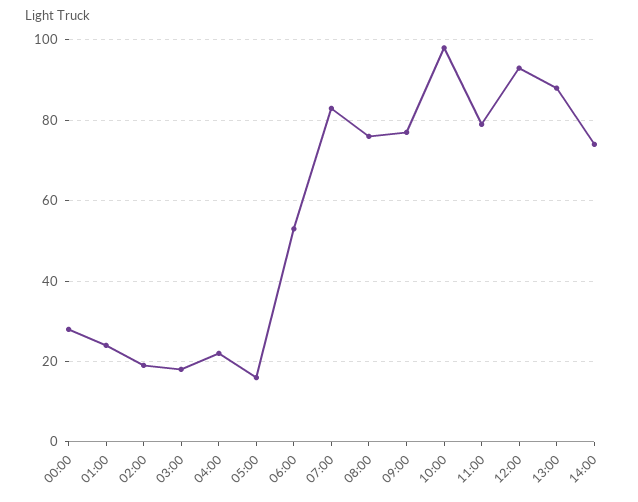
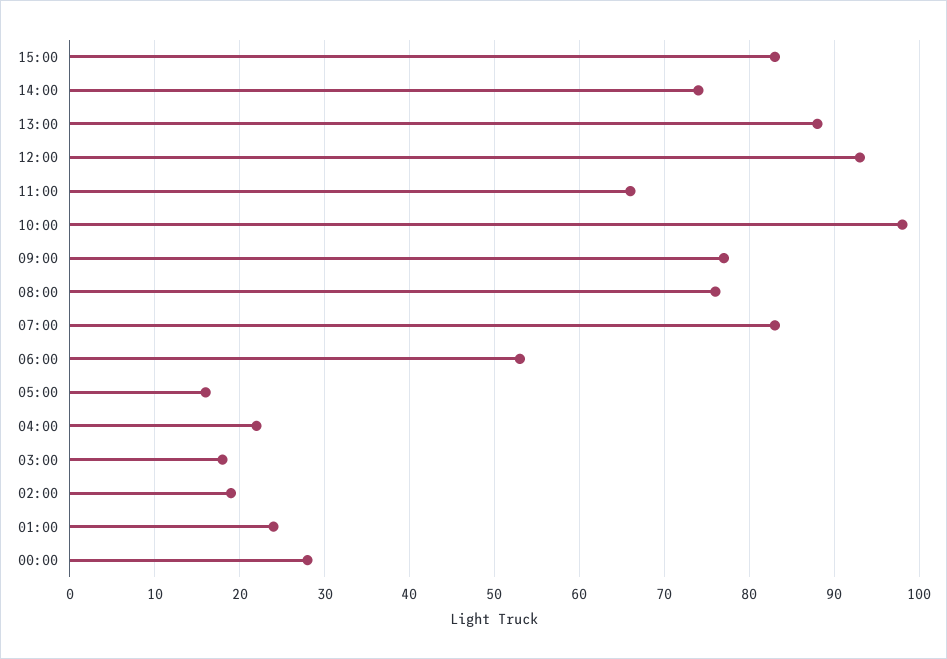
11:00: 80 -> 66
15:00: none -> 83

